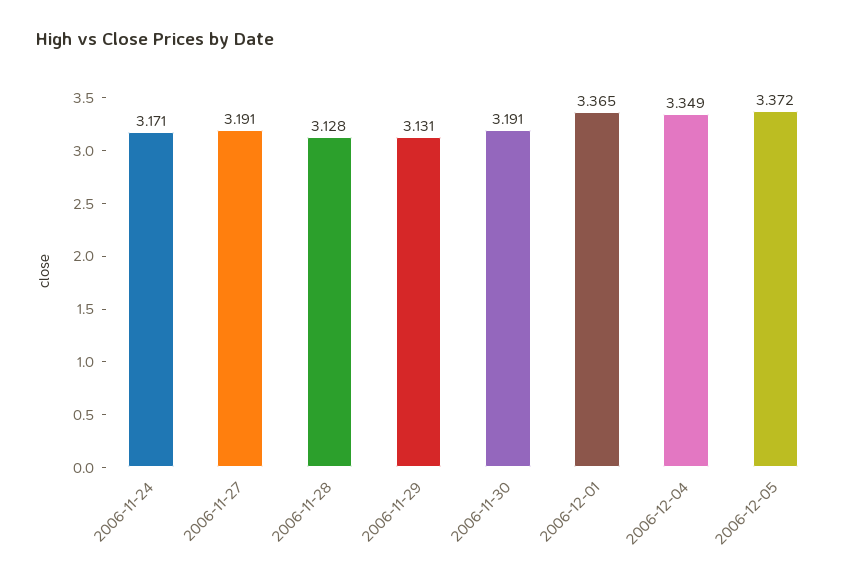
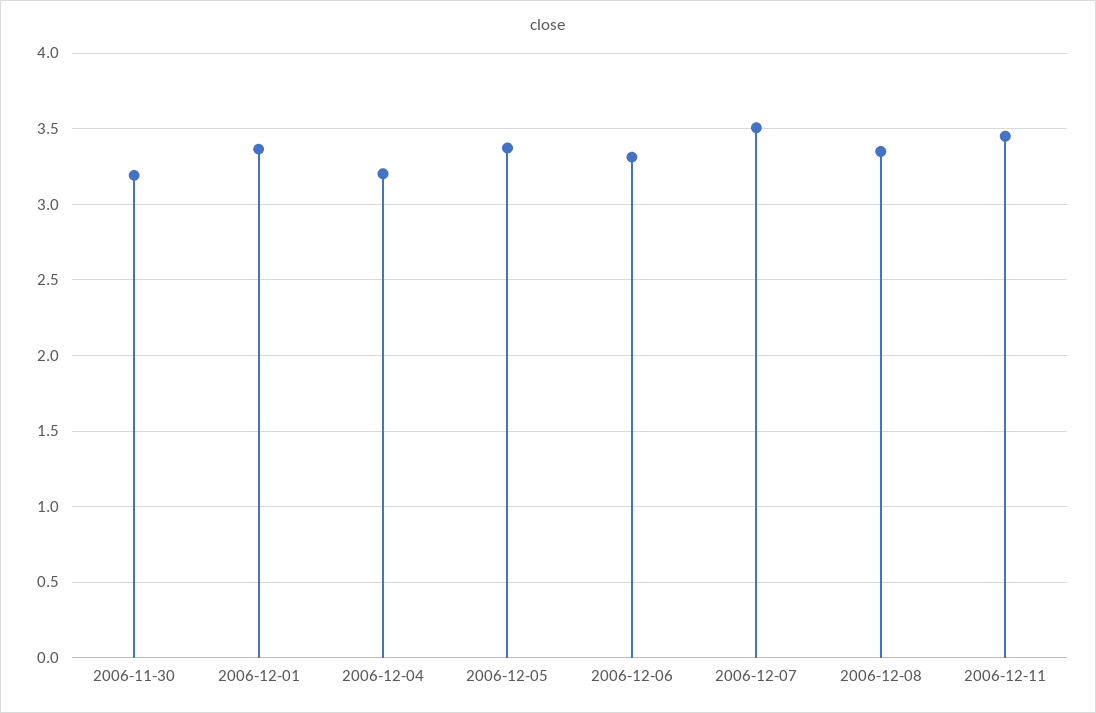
2006-11-24: 3.171 -> none
2006-11-27: 3.191 -> none
2006-11-28: 3.128 -> none
2006-11-29: 3.131 -> none
2006-12-04: 3.349 -> 3.2
2006-12-06: none -> 3.3
2006-12-07: none -> 3.5
2006-12-08: none -> 3.35
2006-12-11: none -> 3.45

